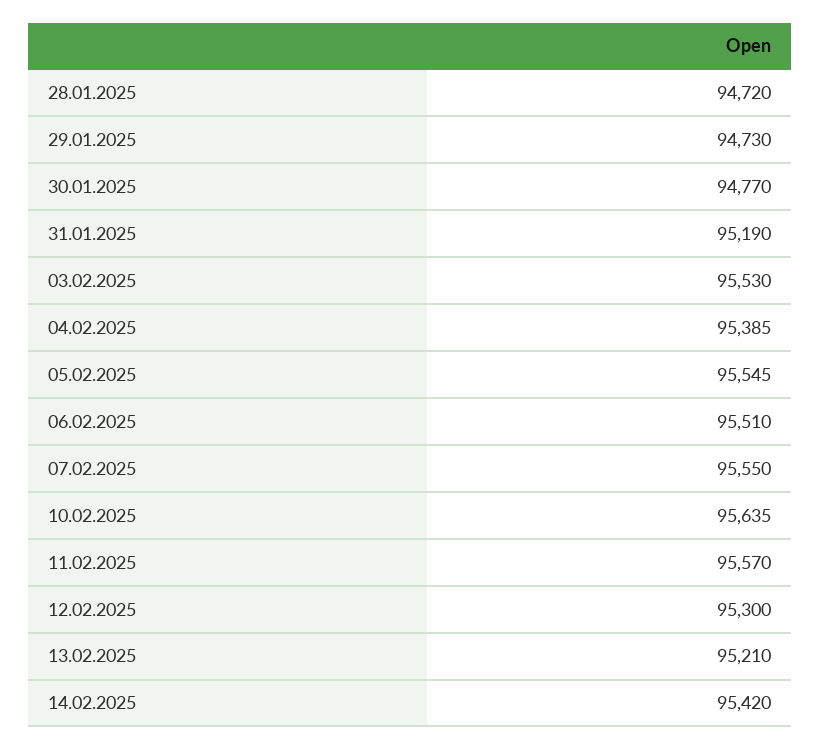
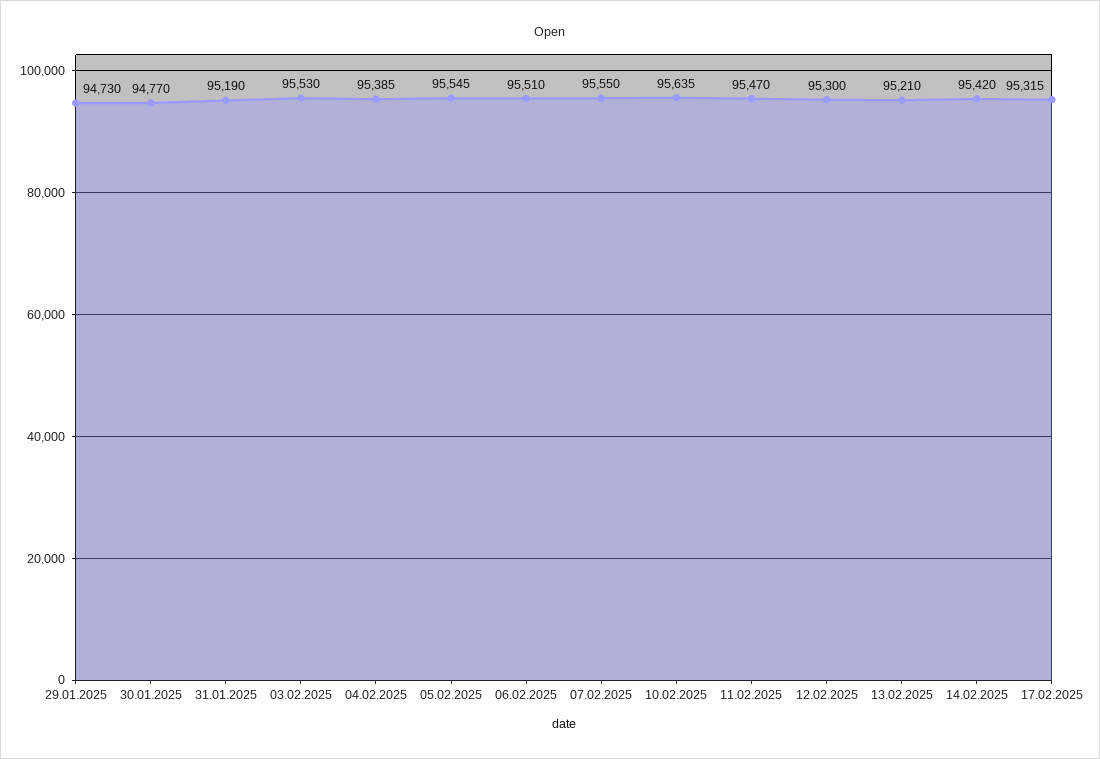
28.01.2025: 94720 -> none
11.02.2025: 95570 -> 95470
17.02.2025: none -> 95315

